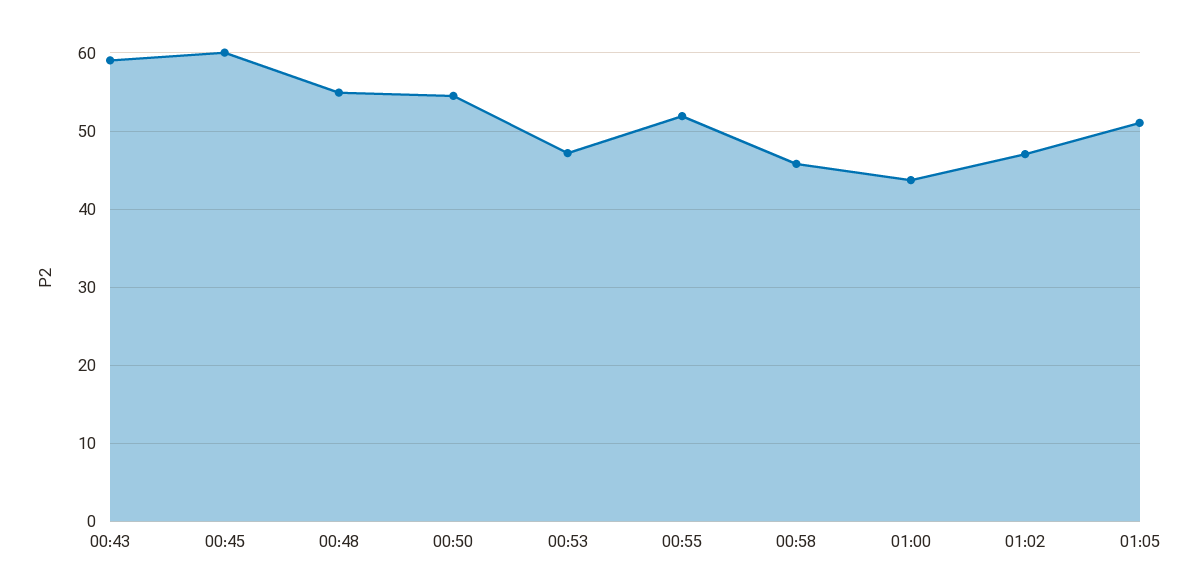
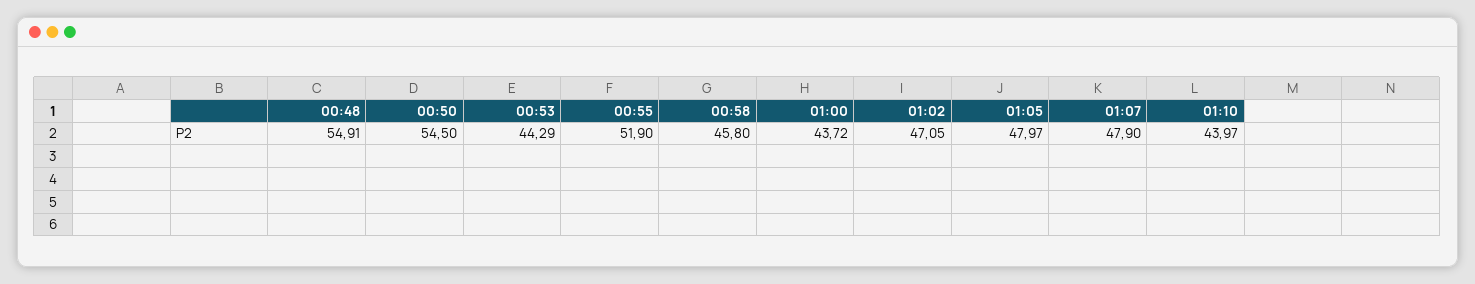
00:43: 59 -> none
00:45: 60 -> none
00:53: 47 -> 44.29
01:05: 51 -> 47.97
01:07: none -> 47.9
01:10: none -> 43.97

